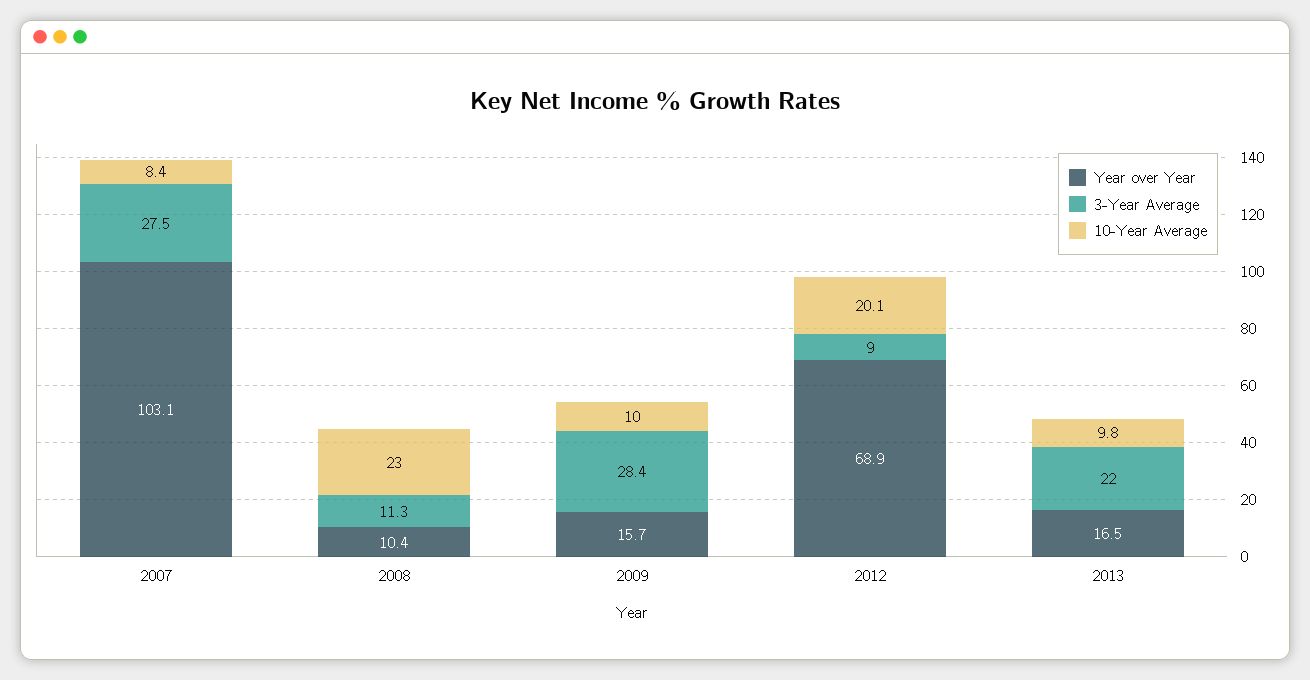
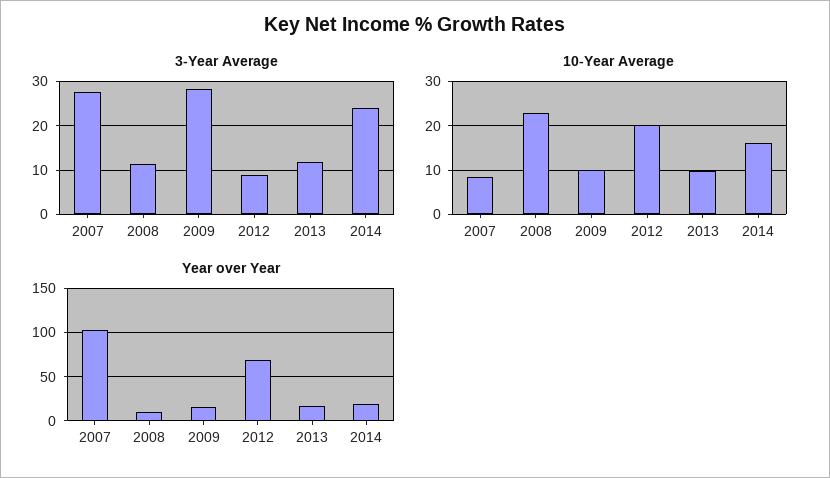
3-Year Average, 2013: 22 -> 12
3-Year Average, 2014: none -> 24
10-Year Average, 2014: none -> 16
Year over Year, 2014: none -> 20

